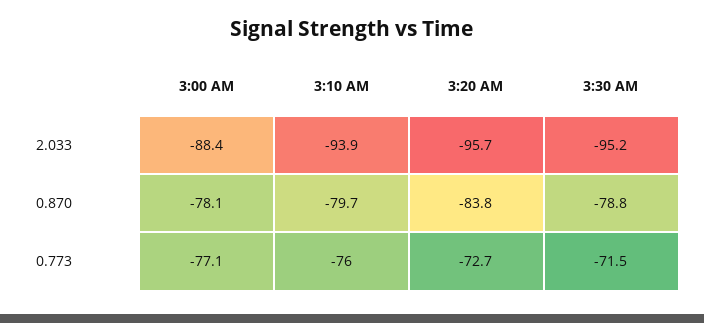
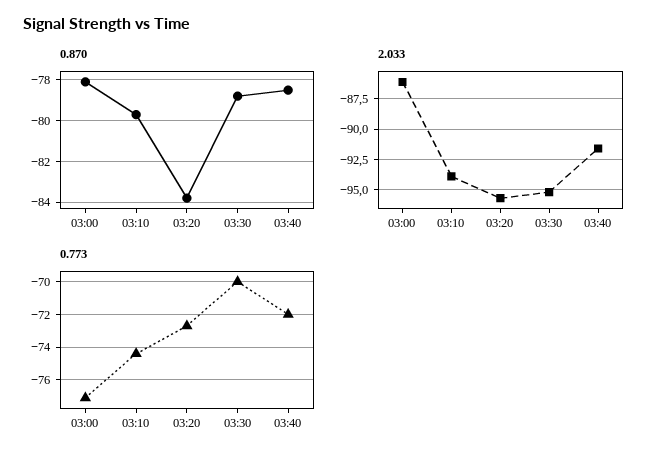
2.033, 3:00 AM: -88.4 -> -86
0.773, 3:10 AM: -76 -> -74.5
0.773, 3:30 AM: -71.5 -> -70
0.870, 03:40: none -> -78.5
2.033, 03:40: none -> -91.5
0.773, 03:40: none -> -72

